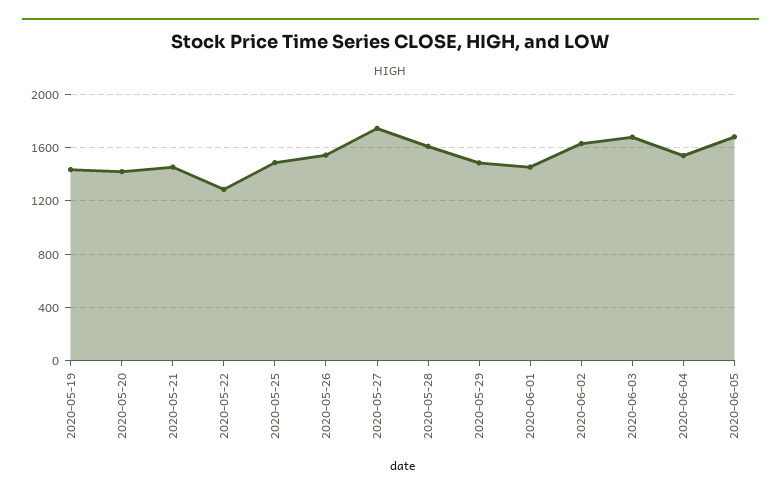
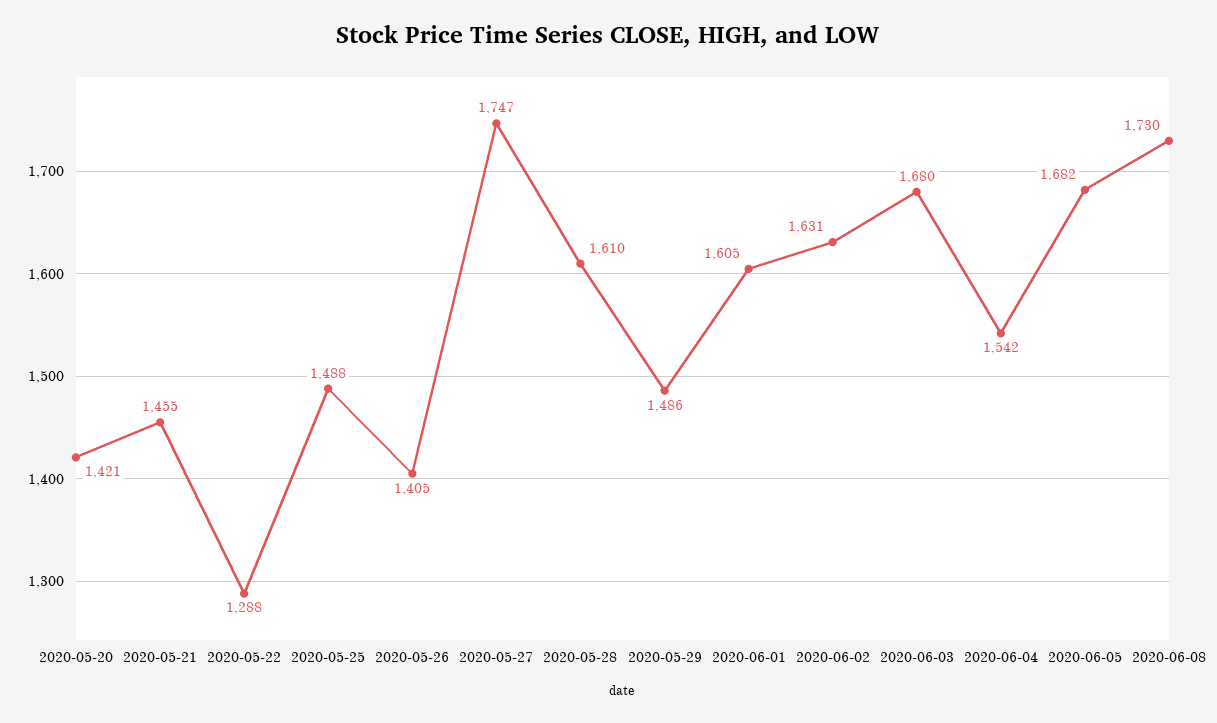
2020-05-19: 1450 -> none
2020-05-26: 1550 -> 1405
2020-06-01: 1450 -> 1605
2020-06-08: none -> 1730

